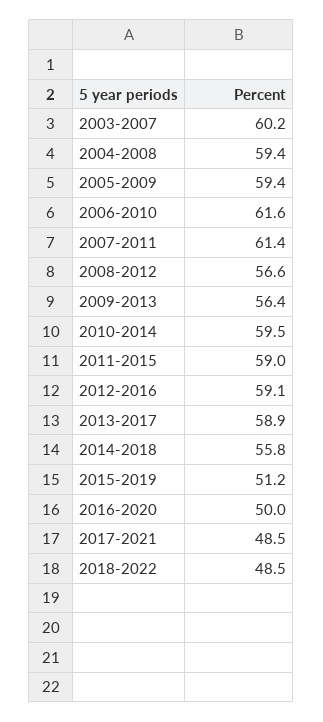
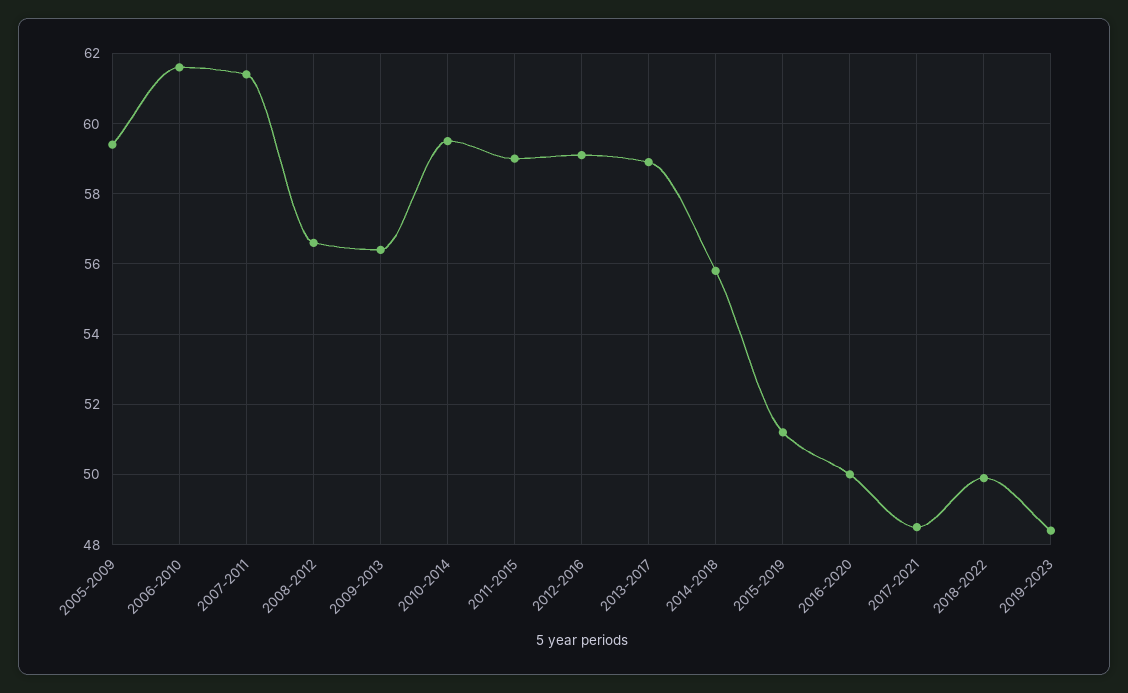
2003-2007: 60.2 -> none
2004-2008: 59.4 -> none
2018-2022: 48.5 -> 50
2019-2023: none -> 48.5

